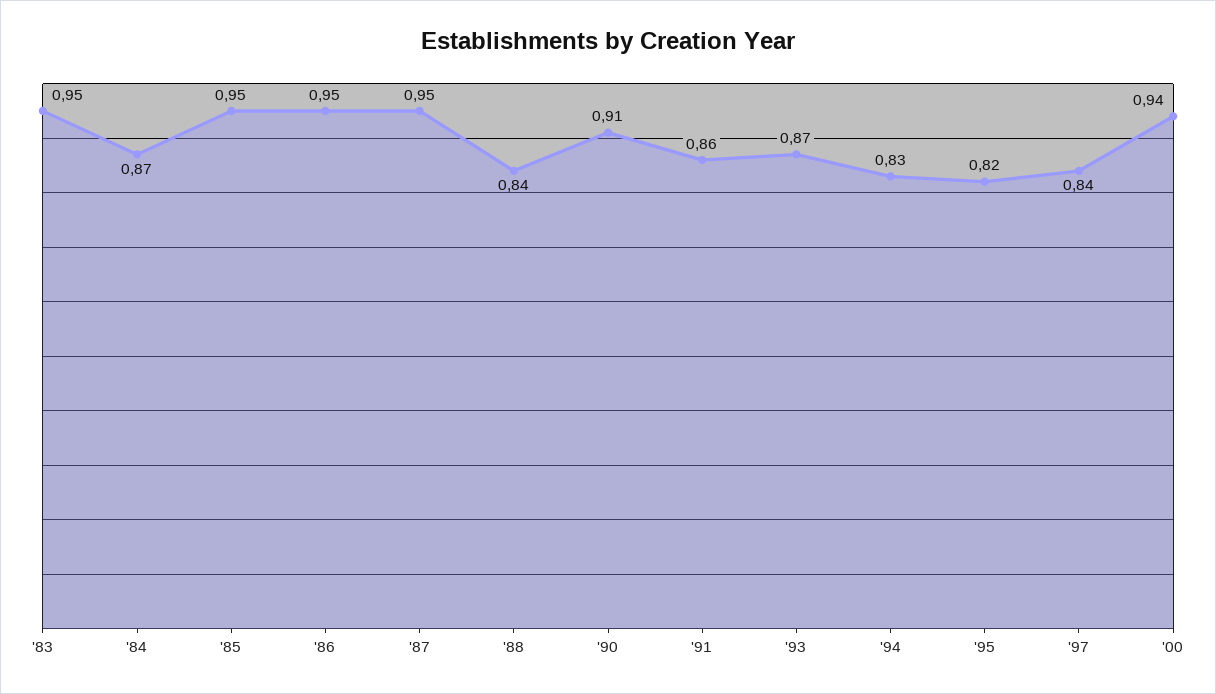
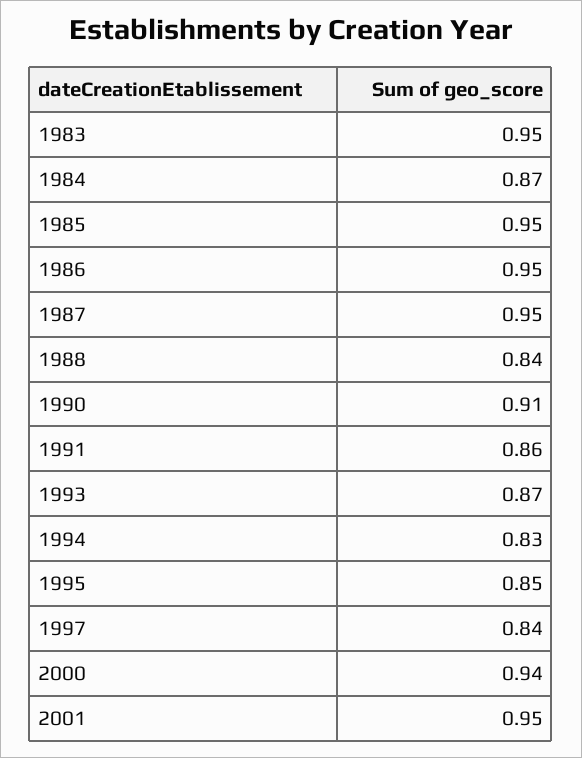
'95: 0.82 -> 0.85
2001: none -> 0.95

